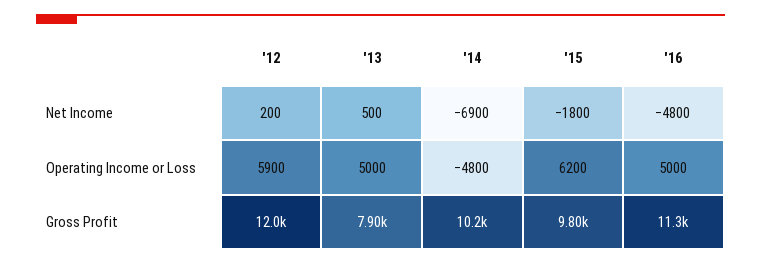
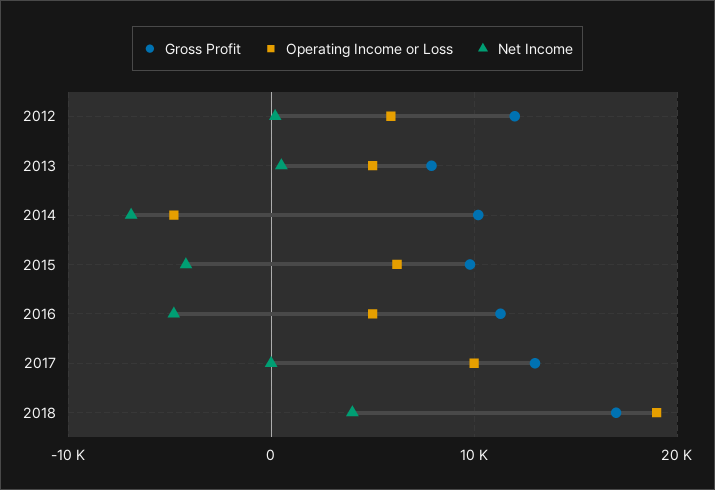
Net Income, '15: -1800 -> -4000
Gross Profit, 2017: none -> 13000
Operating Income or Loss, 2017: none -> 10000
Net Income, 2017: none -> 0
Gross Profit, 2018: none -> 17000
Operating Income or Loss, 2018: none -> 19000
Net Income, 2018: none -> 4000

